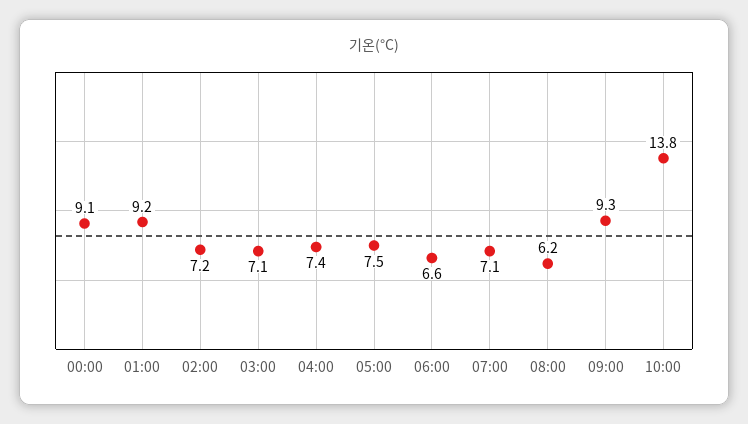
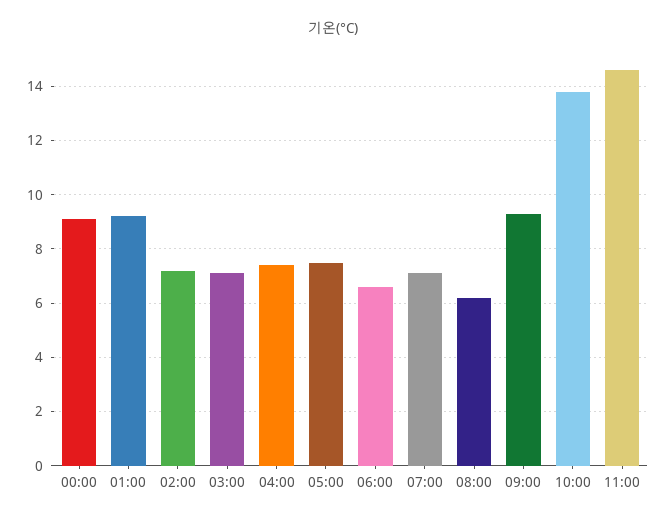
11:00: none -> 14.5

